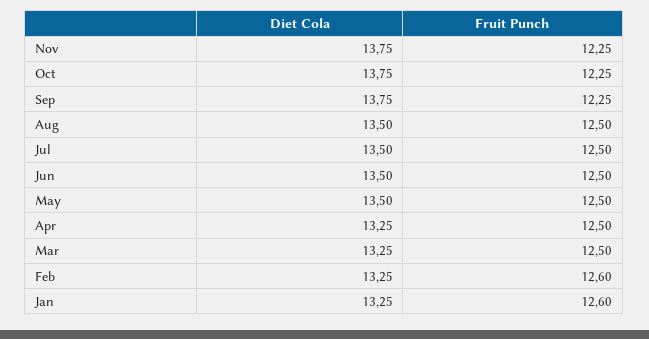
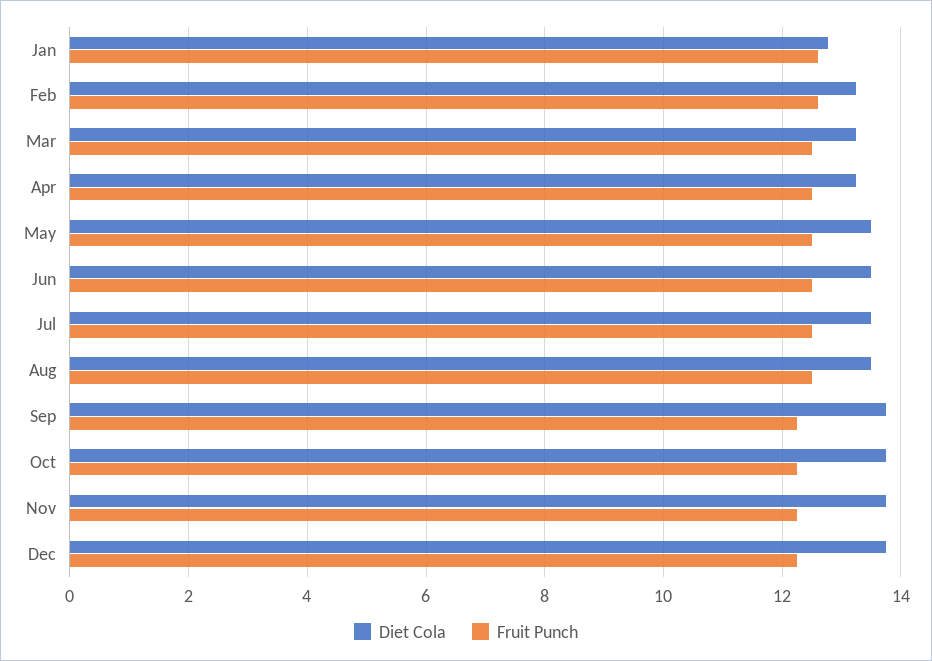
Diet Cola, Jan: 13.25 -> 12.8
Diet Cola, Dec: none -> 13.8
Fruit Punch, Dec: none -> 12.2

